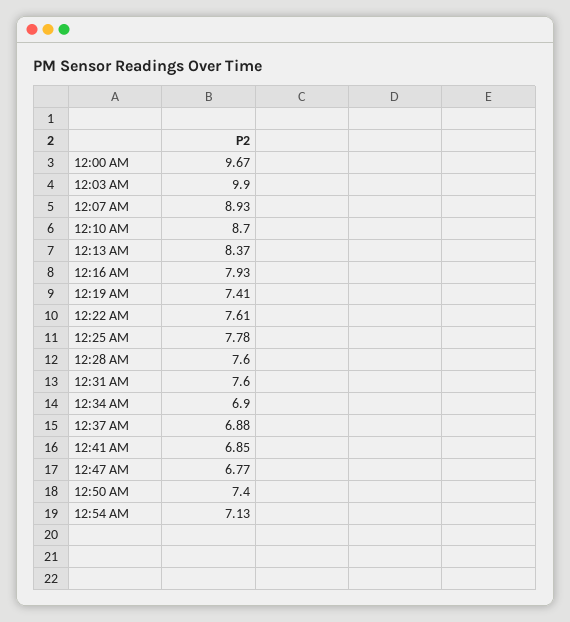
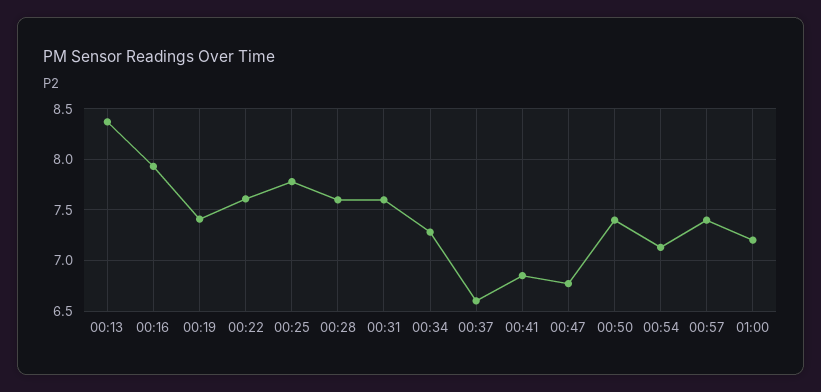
12:00 AM: 9.67 -> none
12:03 AM: 9.9 -> none
12:07 AM: 8.93 -> none
12:10 AM: 8.7 -> none
12:34 AM: 6.9 -> 7.3
12:37 AM: 6.88 -> 6.6
00:57: none -> 7.4
01:00: none -> 7.2

